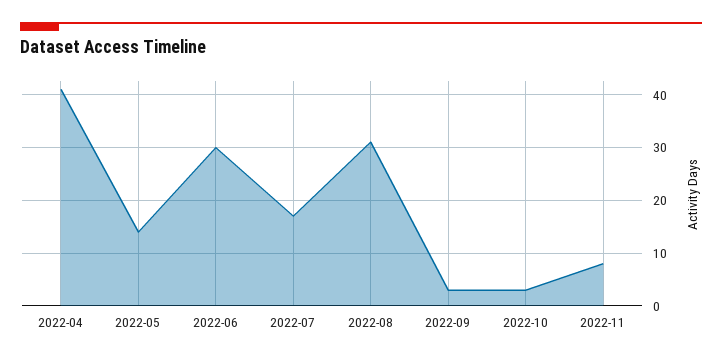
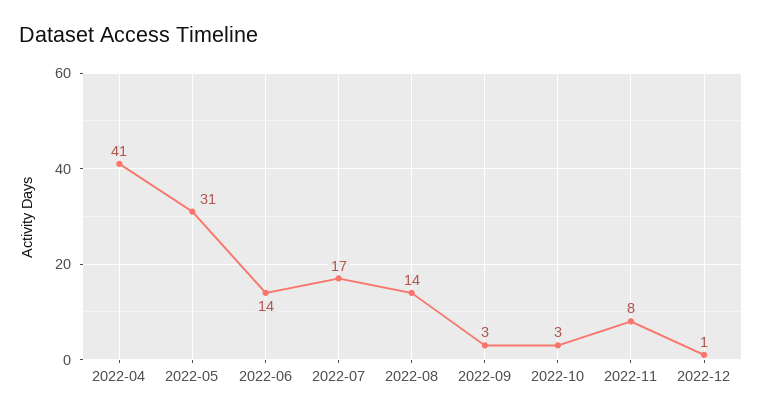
2022-05: 15 -> 31
2022-06: 30 -> 14
2022-08: 30 -> 14
2022-12: none -> 1

